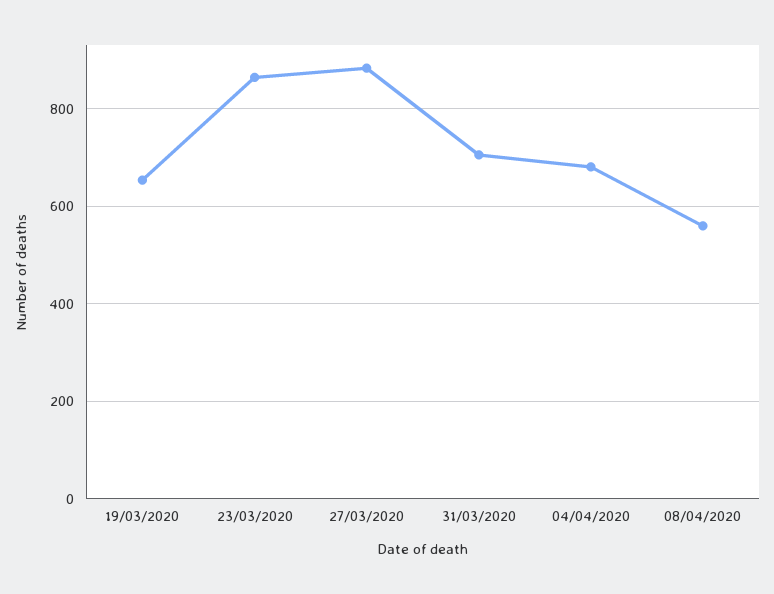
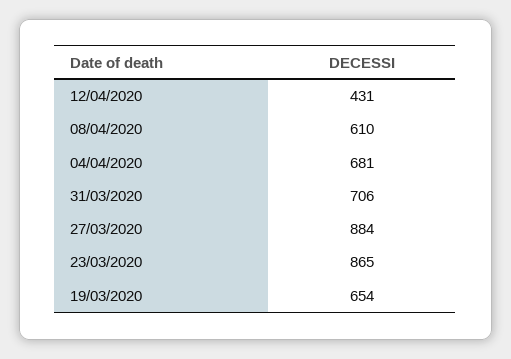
08/04/2020: 560 -> 610
12/04/2020: none -> 431

